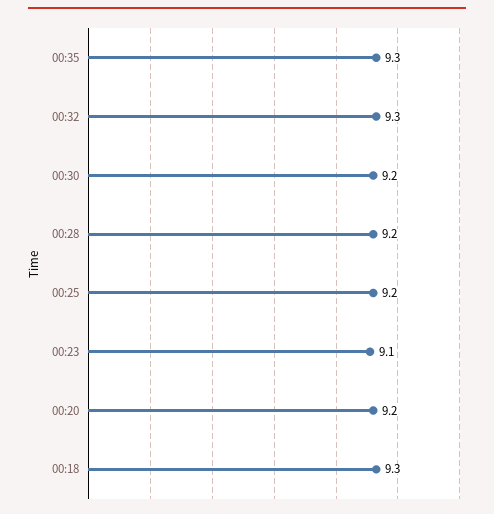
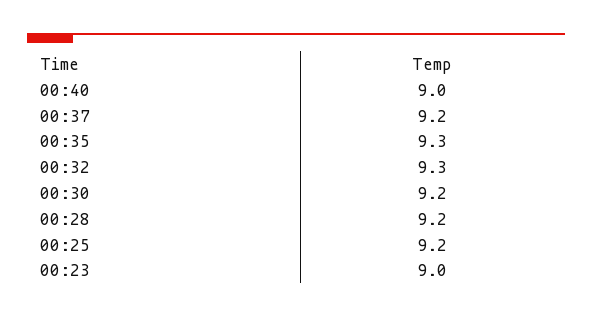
00:23: 9.1 -> 9
00:20: 9.2 -> none
00:18: 9.3 -> none
00:40: none -> 9
00:37: none -> 9.2

